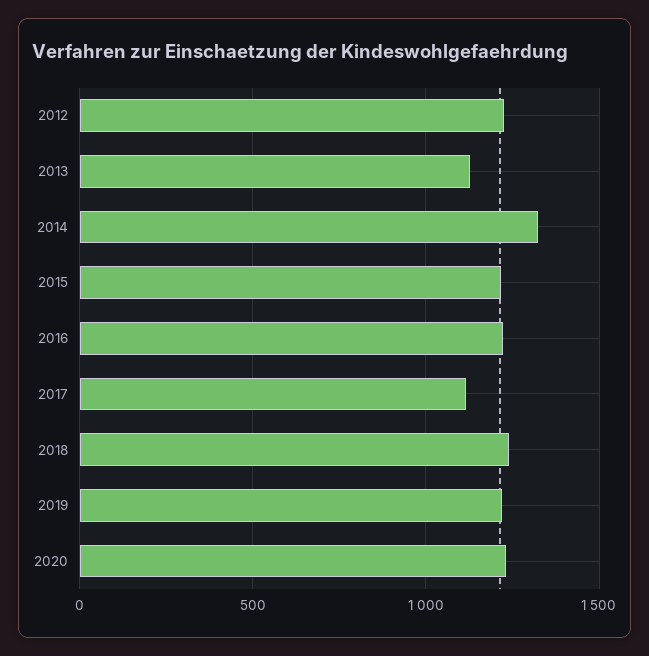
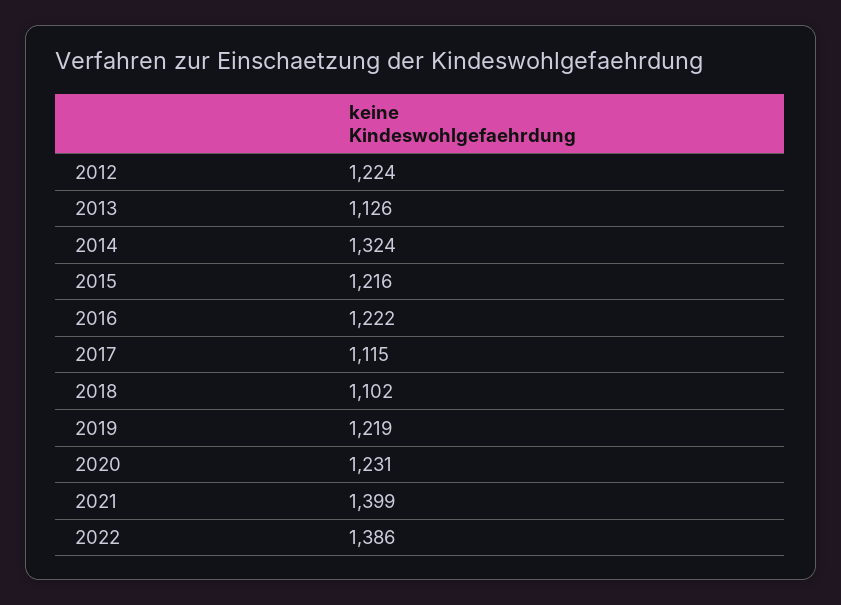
2018: 1250 -> 1102
2021: none -> 1399
2022: none -> 1386

